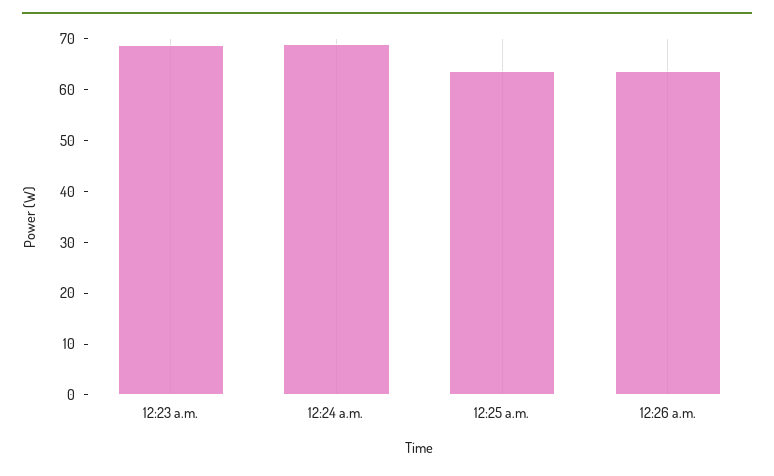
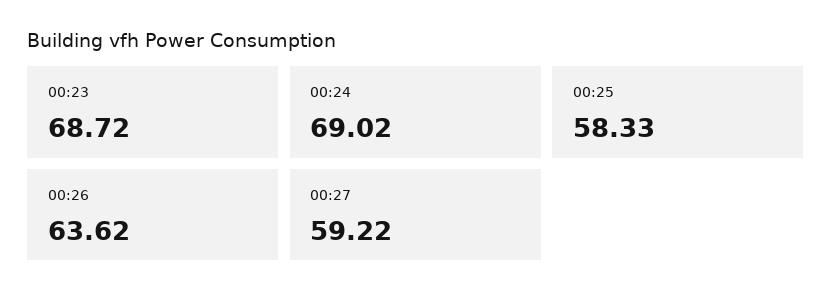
12:25 a.m.: 64 -> 58.33
00:27: none -> 59.22

